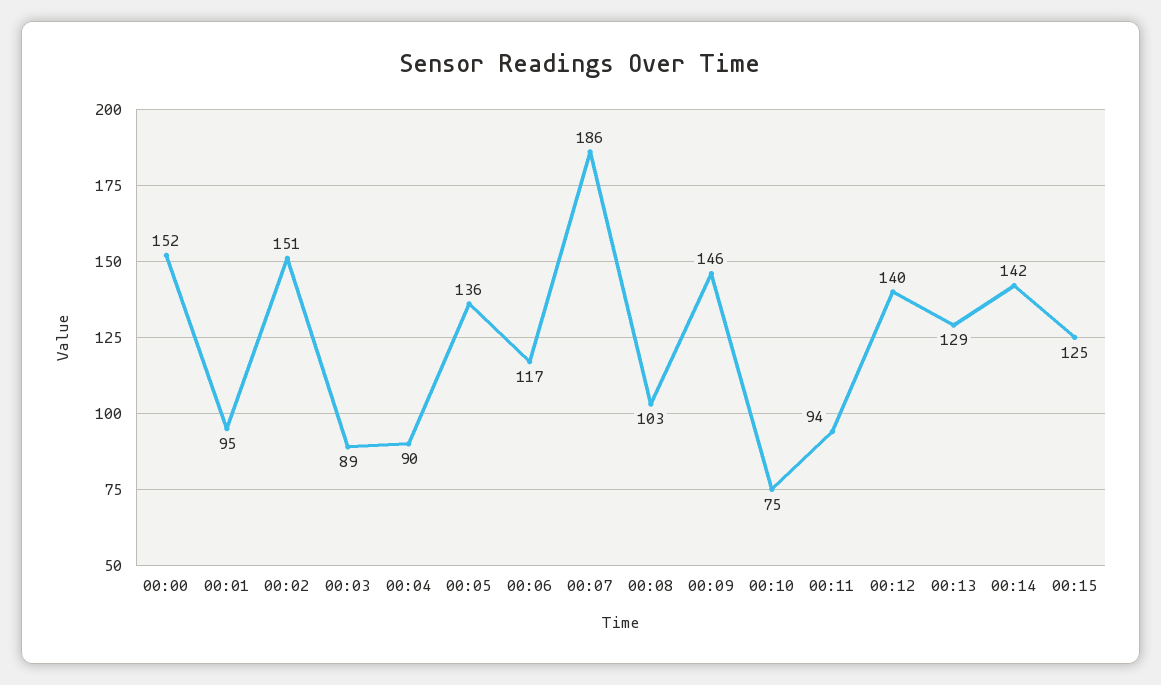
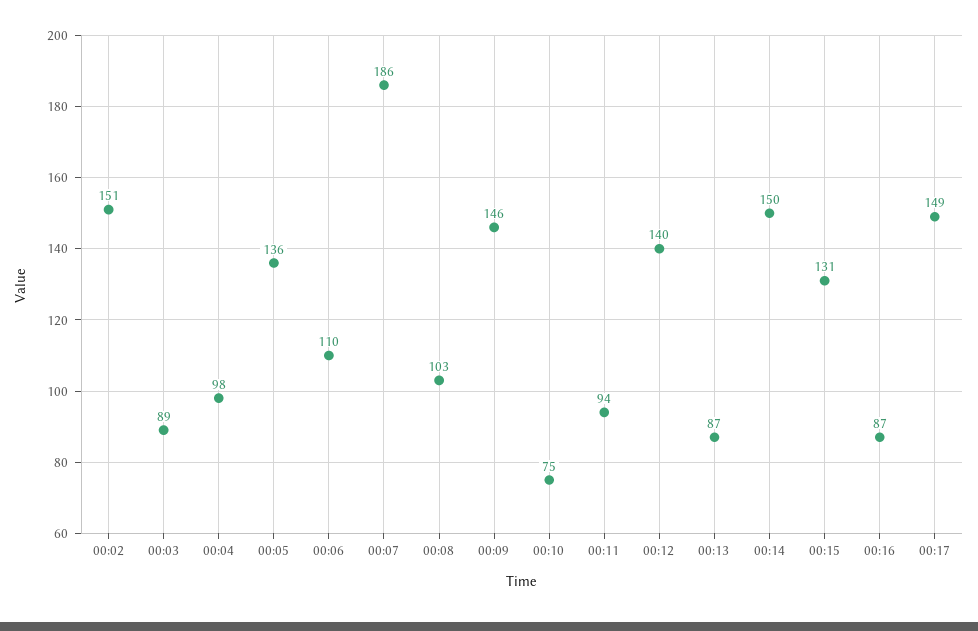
00:00: 152 -> none
00:01: 95 -> none
00:04: 90 -> 98
00:06: 117 -> 110
00:13: 129 -> 87
00:14: 142 -> 150
00:15: 125 -> 131
00:16: none -> 87
00:17: none -> 149

